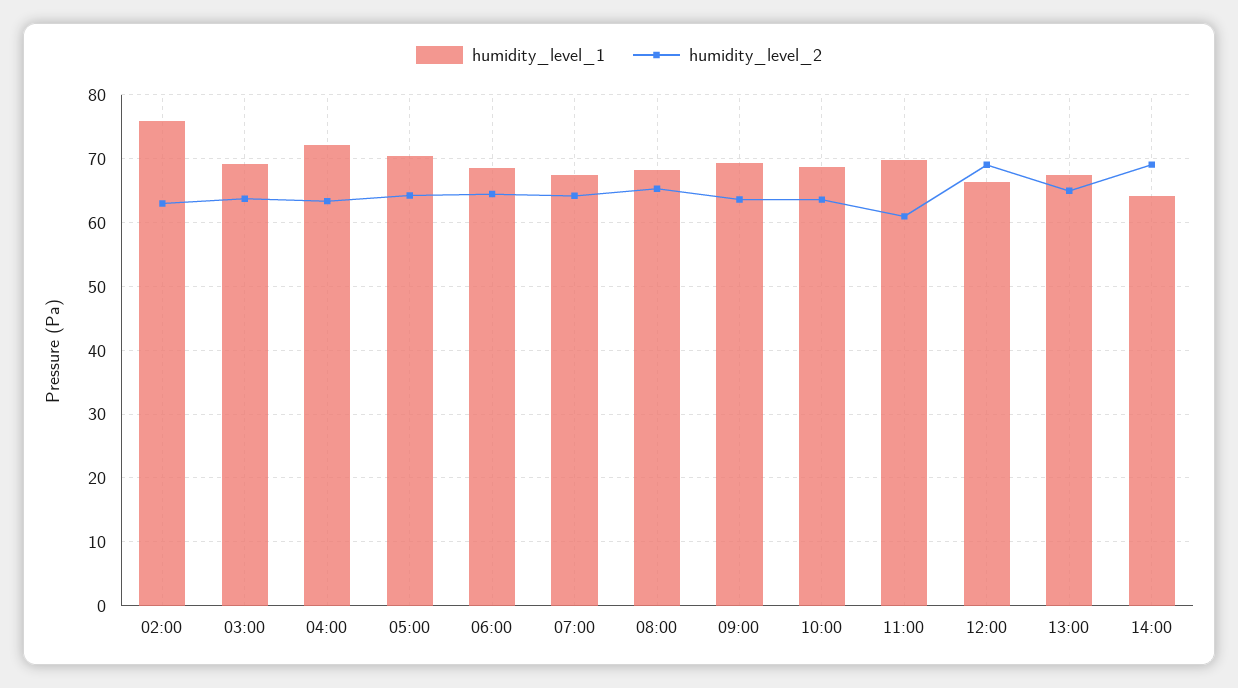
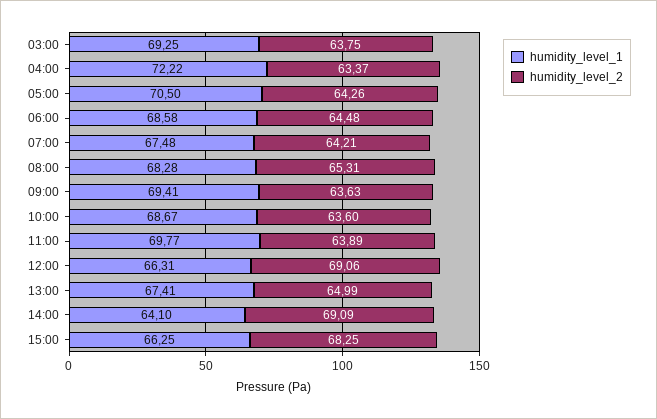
humidity_level_1, 02:00: 76 -> none
humidity_level_2, 02:00: 63 -> none
humidity_level_2, 11:00: 61 -> 63.89
humidity_level_1, 15:00: none -> 66.25
humidity_level_2, 15:00: none -> 68.25

